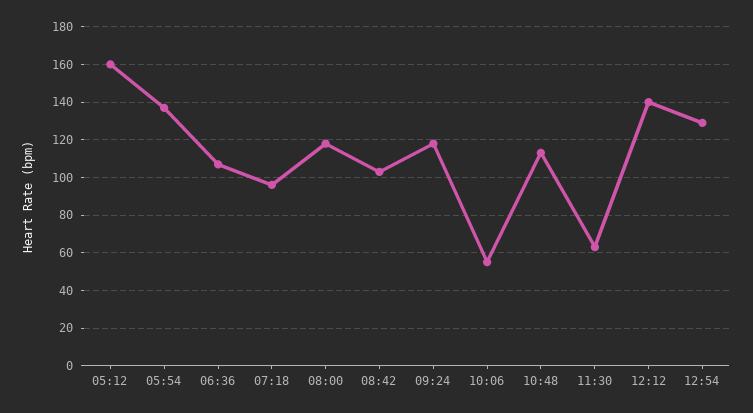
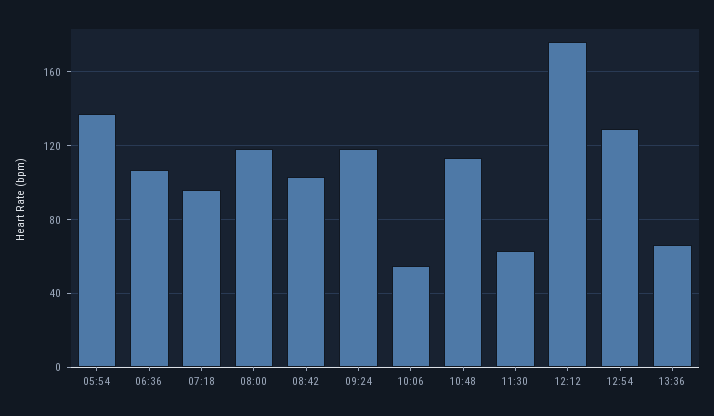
05:12: 160 -> none
12:12: 140 -> 175
13:36: none -> 65

